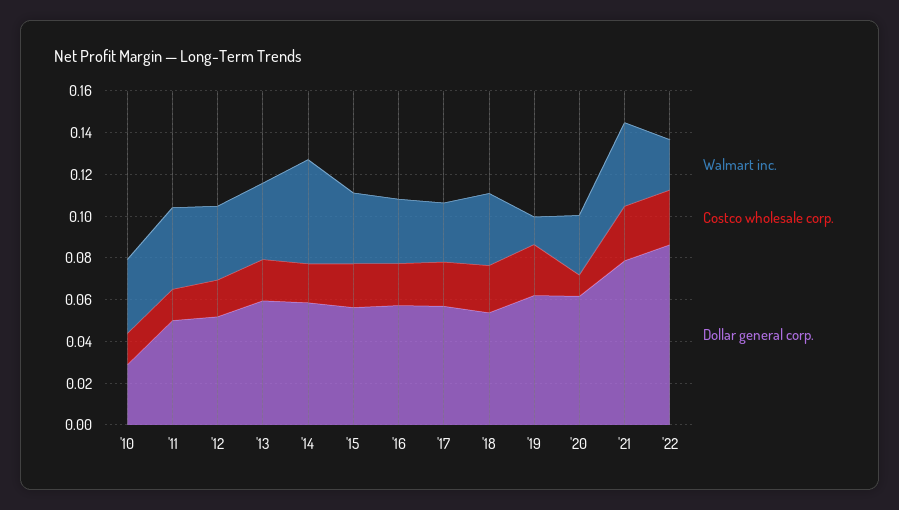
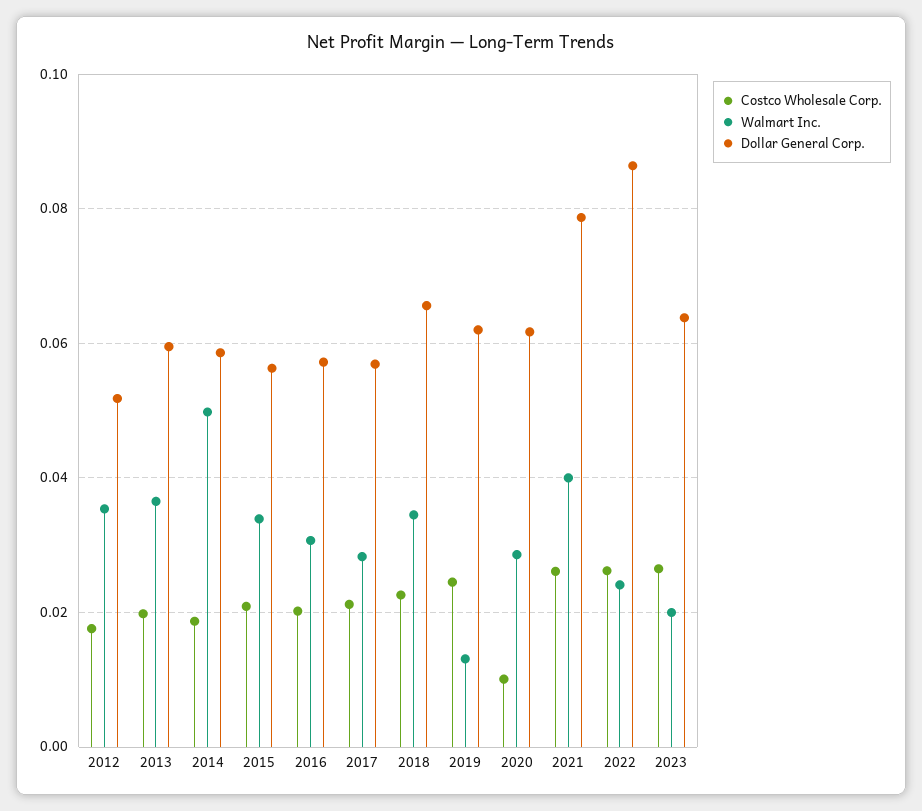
Walmart inc., '10: 0.035 -> none
Costco wholesale corp., '10: 0.015 -> none
Dollar general corp., '10: 0.03 -> none
Walmart inc., '11: 0.04 -> none
Costco wholesale corp., '11: 0.015 -> none
Dollar general corp., '11: 0.05 -> none
Dollar general corp., '18: 0.055 -> 0.066
Costco wholesale corp., 2023: none -> 0.026
Walmart inc., 2023: none -> 0.02
Dollar general corp., 2023: none -> 0.064

